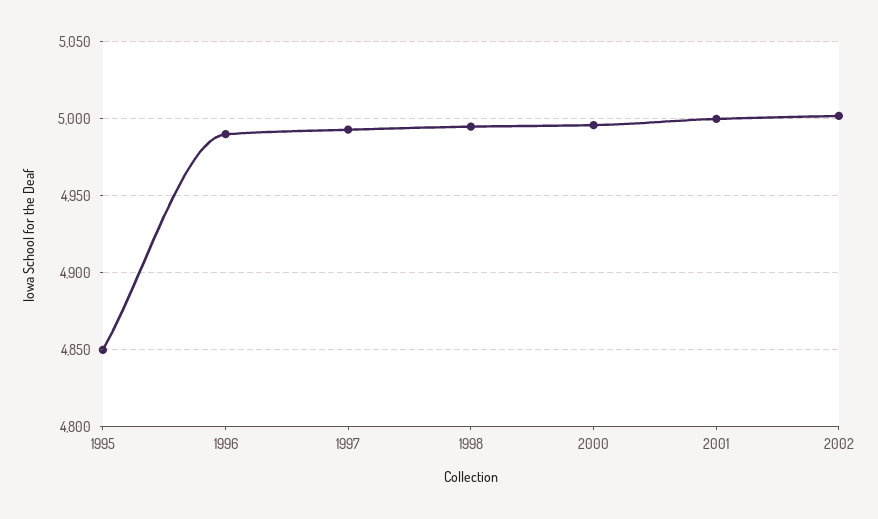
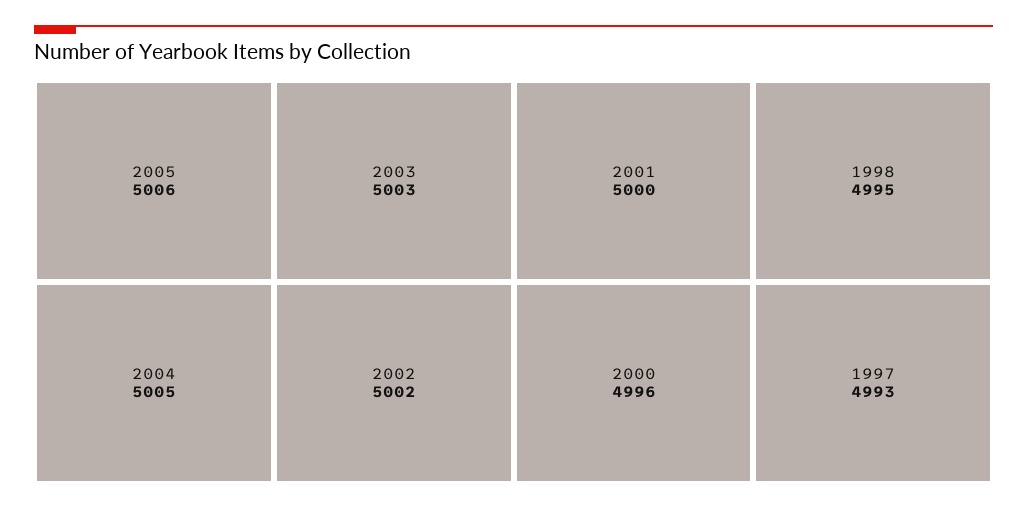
1995: 4850 -> none
1996: 4990 -> none
2005: none -> 5006
2004: none -> 5005
2003: none -> 5003

